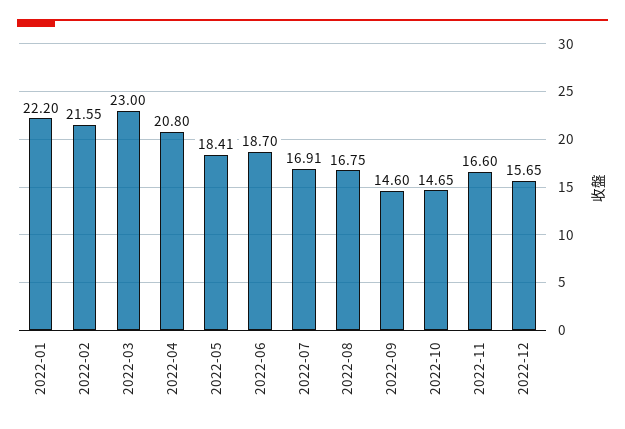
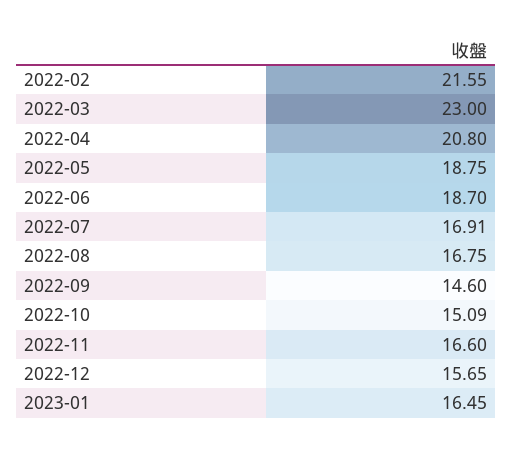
2022-01: 22.2 -> none
2022-05: 18.41 -> 18.75
2022-10: 14.65 -> 15.09
2023-01: none -> 16.45

